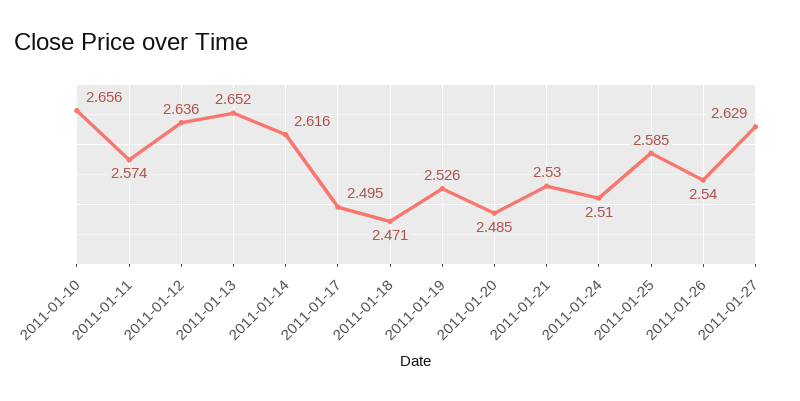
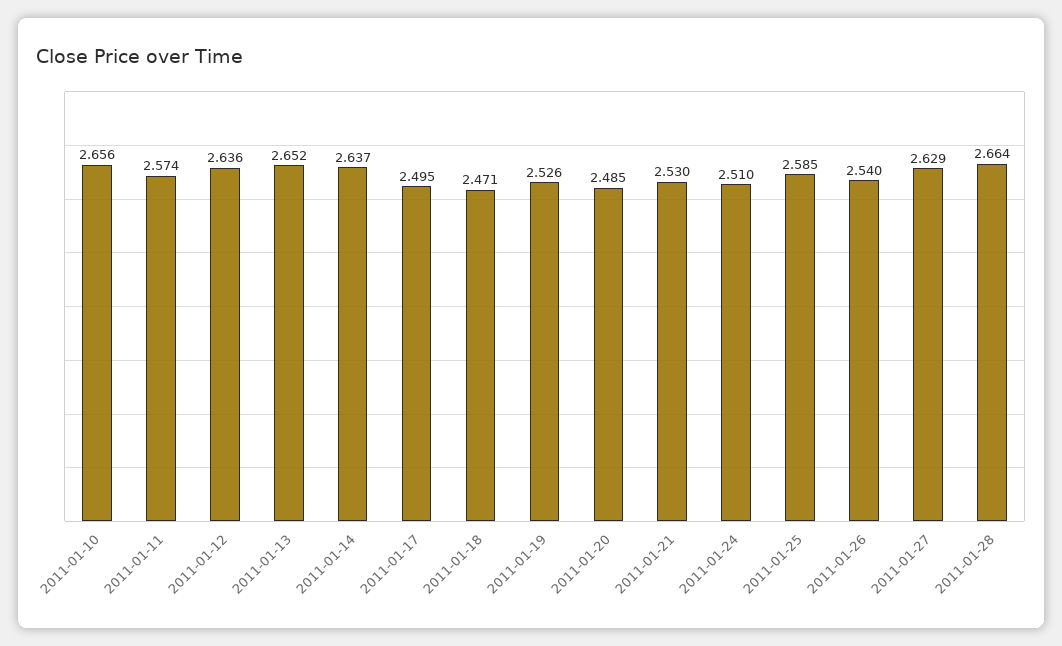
2011-01-14: 2.616 -> 2.637
2011-01-28: none -> 2.664

